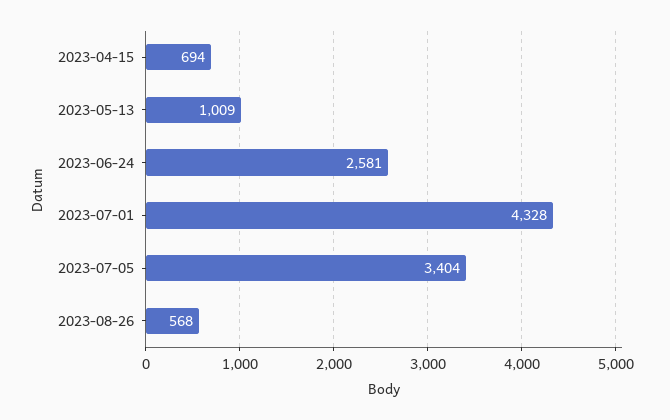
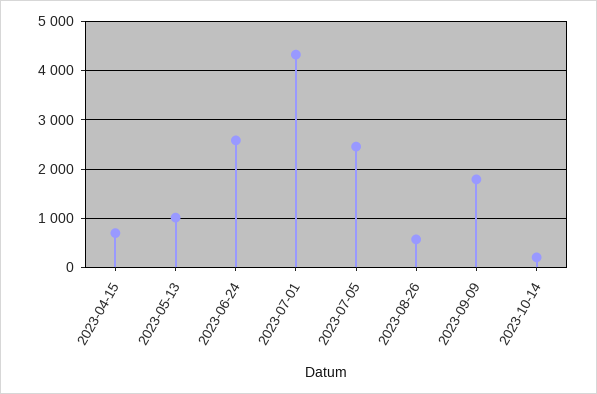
2023-07-05: 3404 -> 2400
2023-09-09: none -> 1800
2023-10-14: none -> 200

